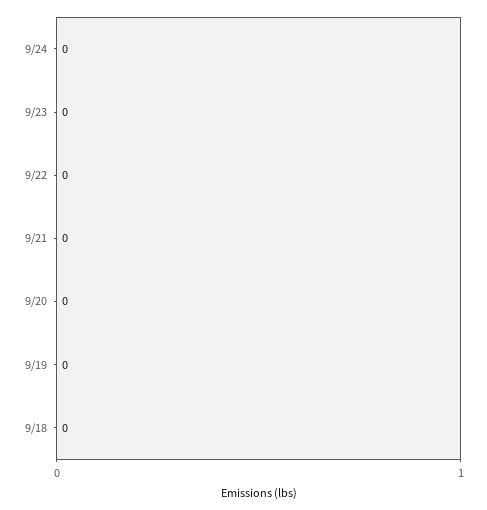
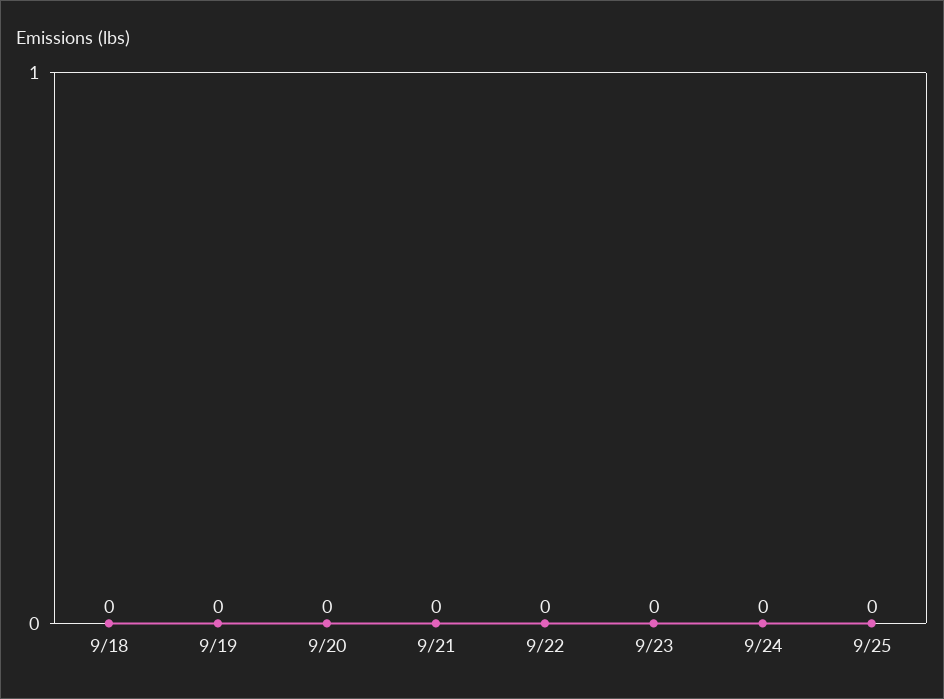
9/25: none -> 0

